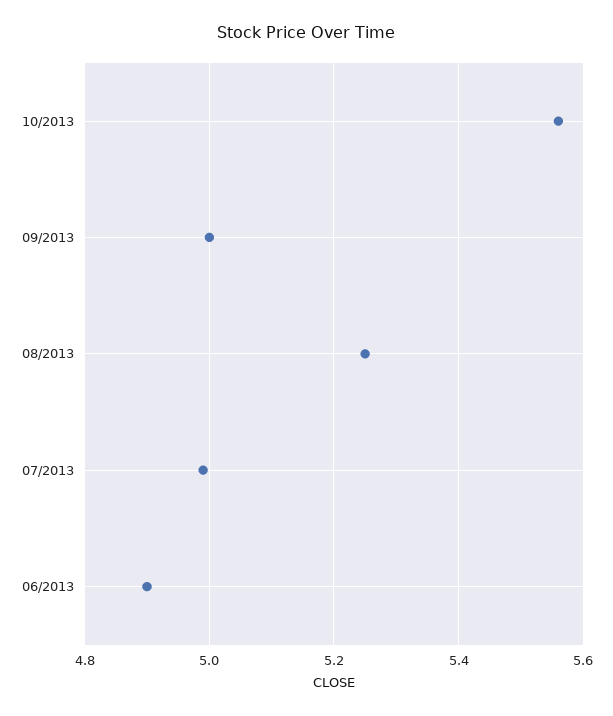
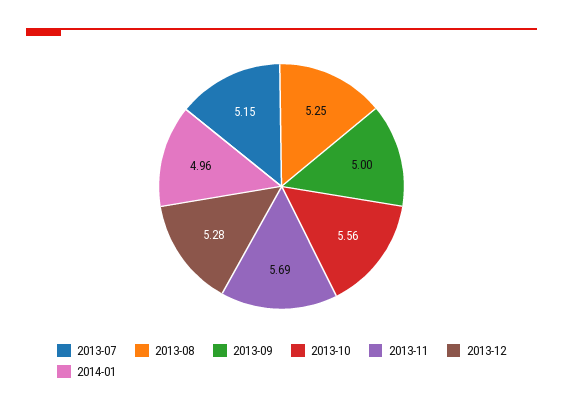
07/2013: 5 -> 5.15
06/2013: 4.9 -> none
2013-11: none -> 5.69
2013-12: none -> 5.28
2014-01: none -> 4.96

